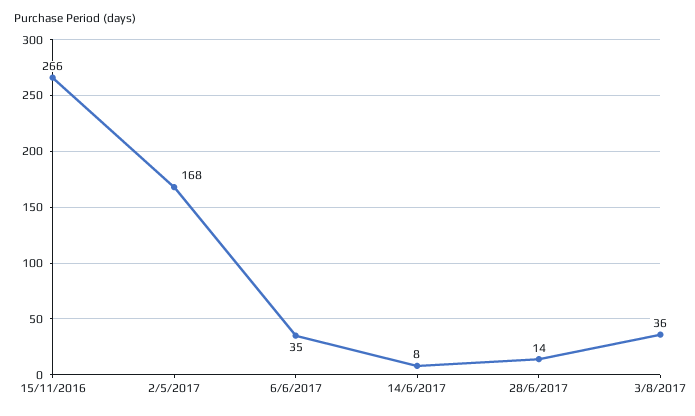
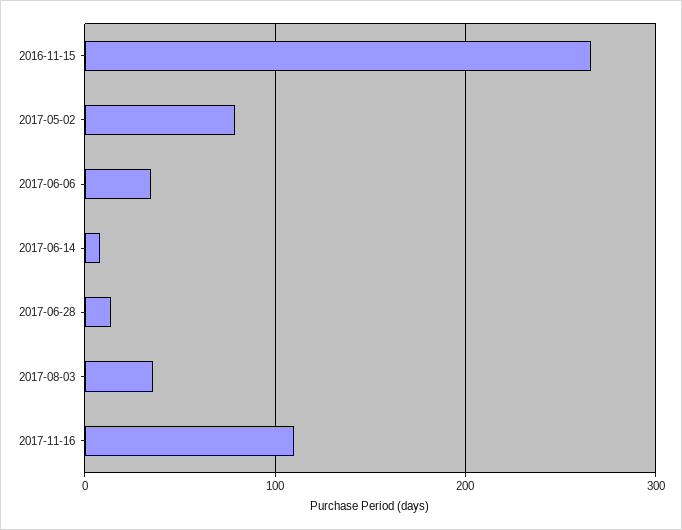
2/5/2017: 168 -> 80
2017-11-16: none -> 110

